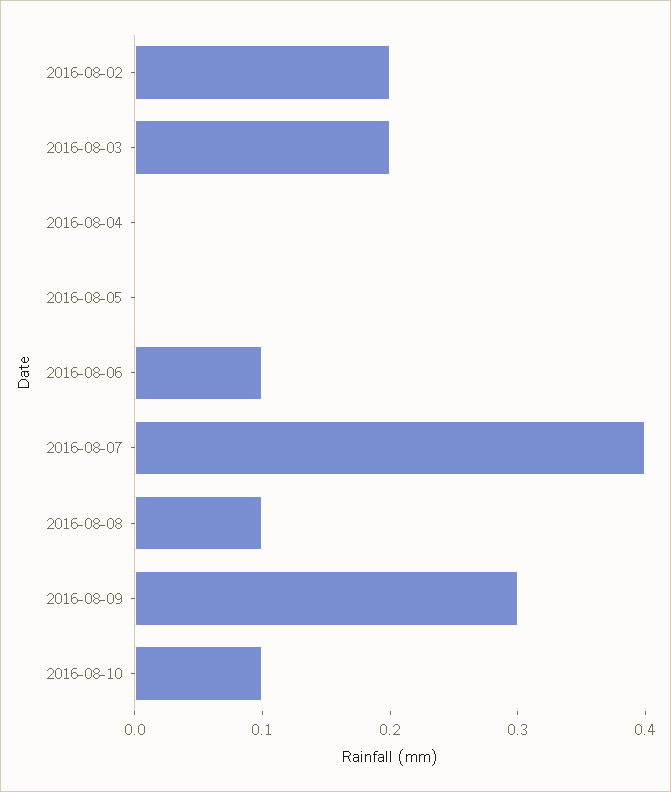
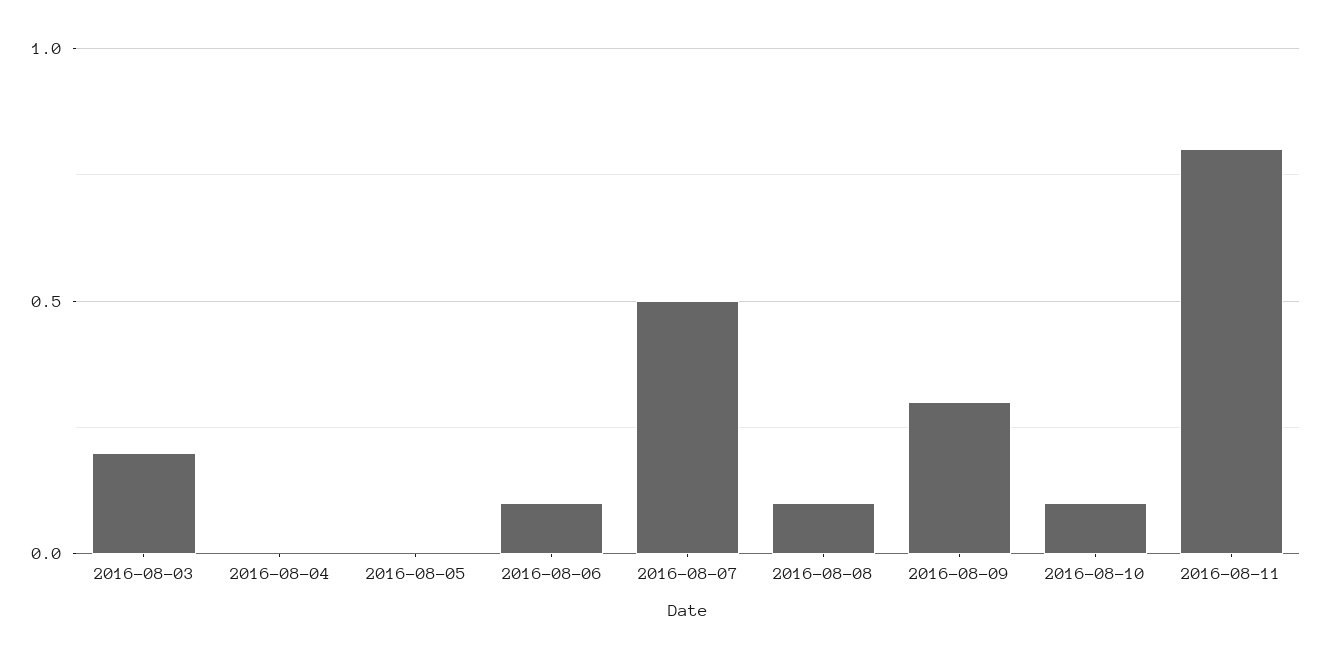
2016-08-02: 0.2 -> none
2016-08-07: 0.4 -> 0.5
2016-08-11: none -> 0.8

